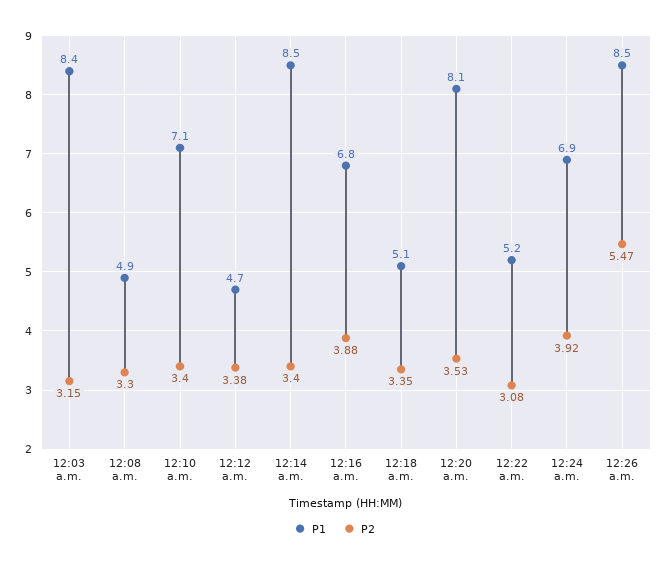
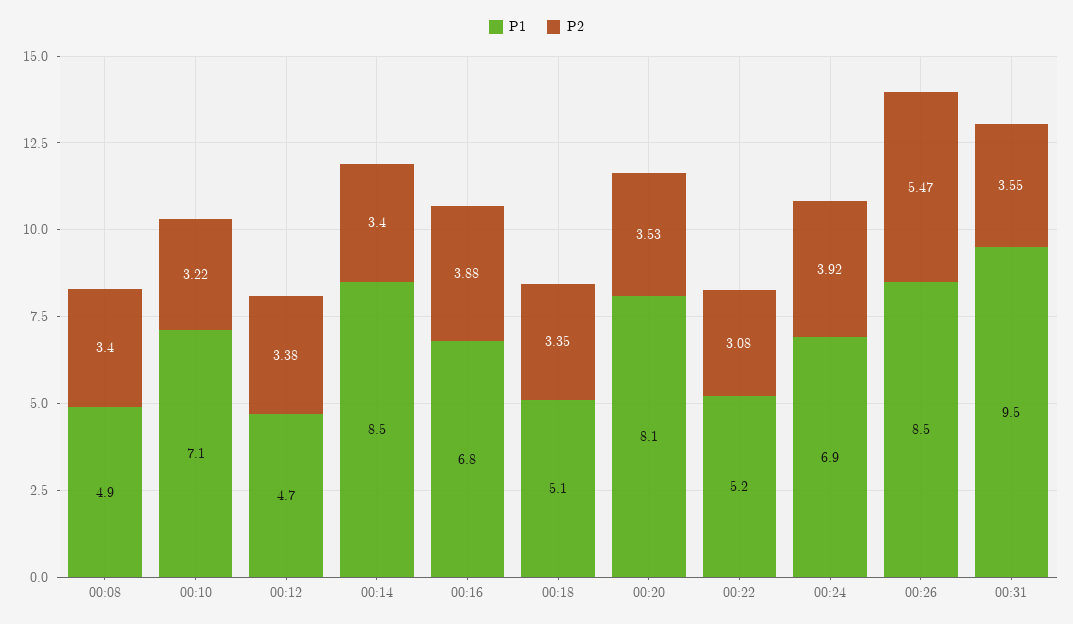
P1, 12:03 a.m.: 8.4 -> none
P2, 12:03 a.m.: 3.15 -> none
P2, 12:08 a.m.: 3.3 -> 3.4
P2, 12:10 a.m.: 3.4 -> 3.22
P1, 00:31: none -> 9.5
P2, 00:31: none -> 3.55

